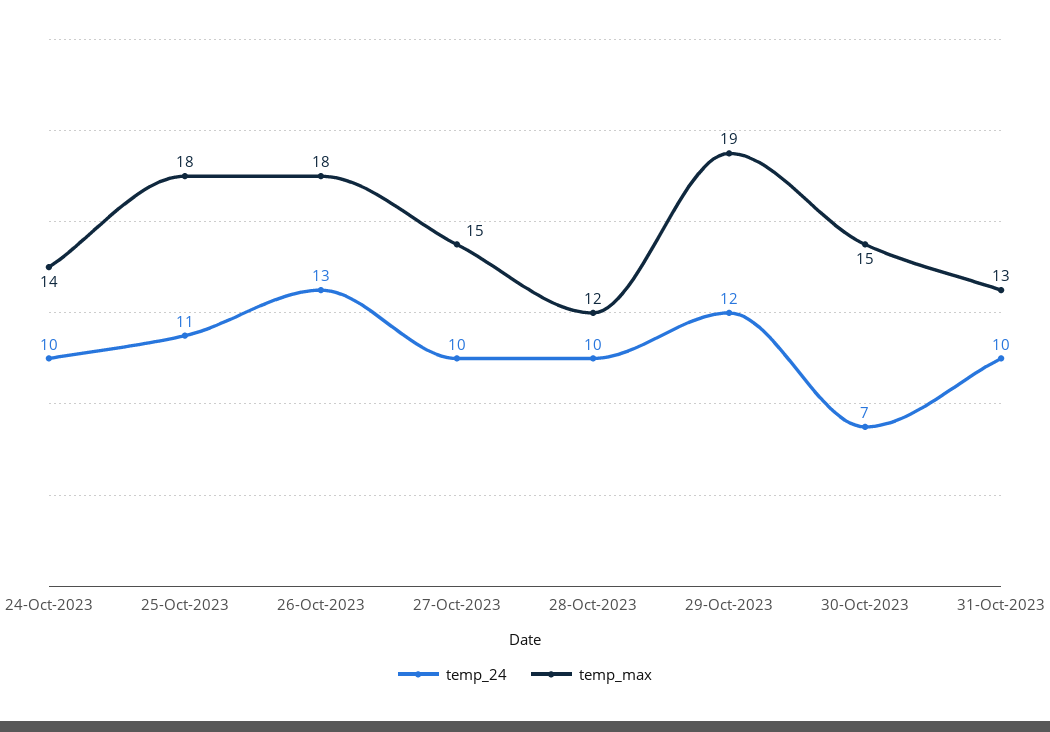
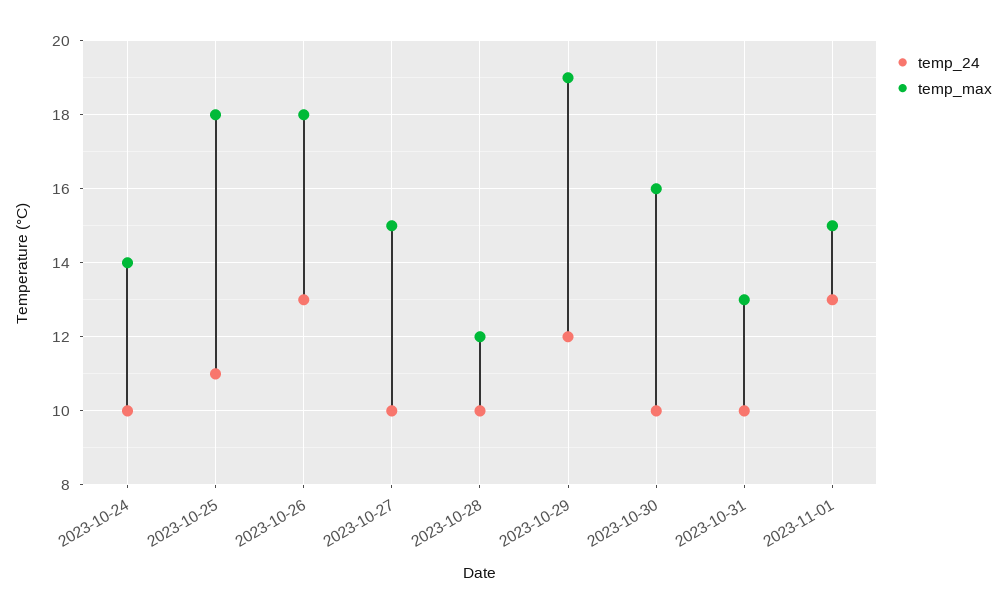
temp_24, 30-Oct-2023: 7 -> 10
temp_max, 30-Oct-2023: 15 -> 16
temp_24, 2023-11-01: none -> 13
temp_max, 2023-11-01: none -> 15

